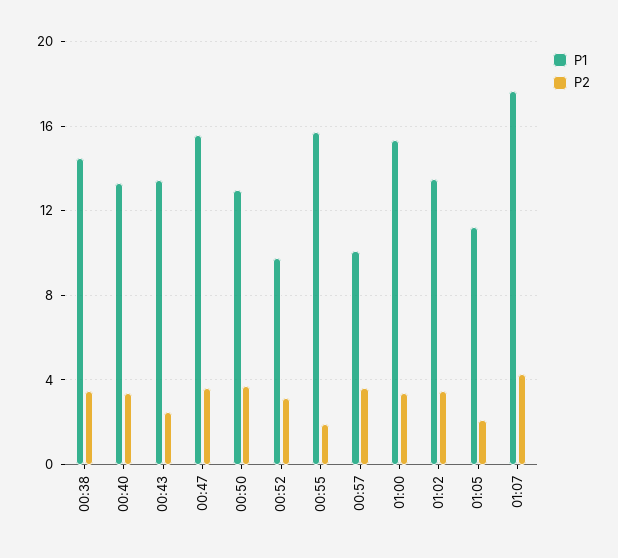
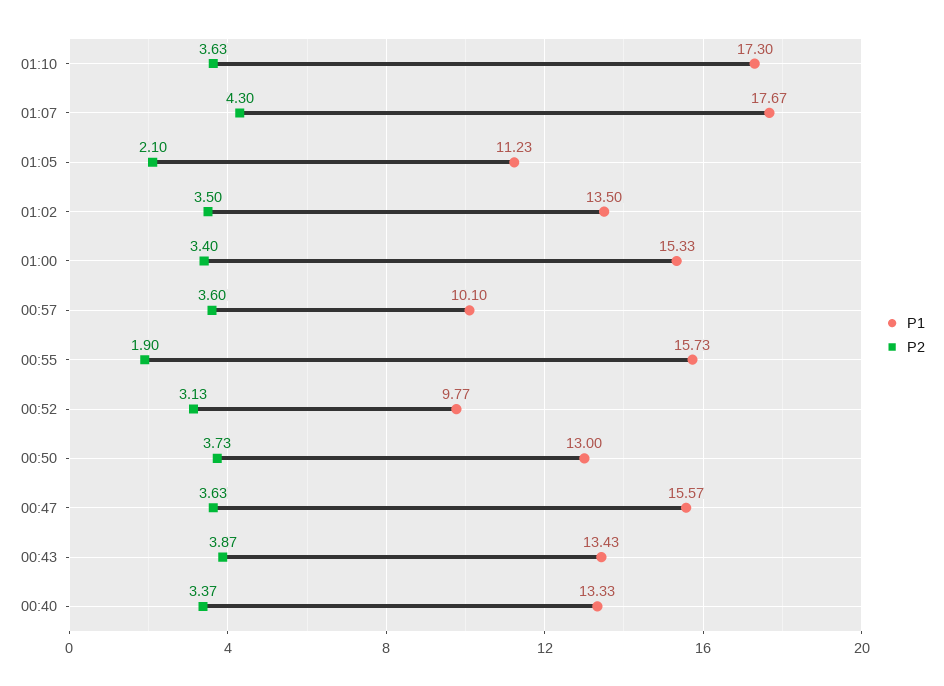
P1, 00:38: 14.5 -> none
P2, 00:38: 3.5 -> none
P2, 00:43: 2.5 -> 3.87
P1, 01:10: none -> 17.3
P2, 01:10: none -> 3.63

